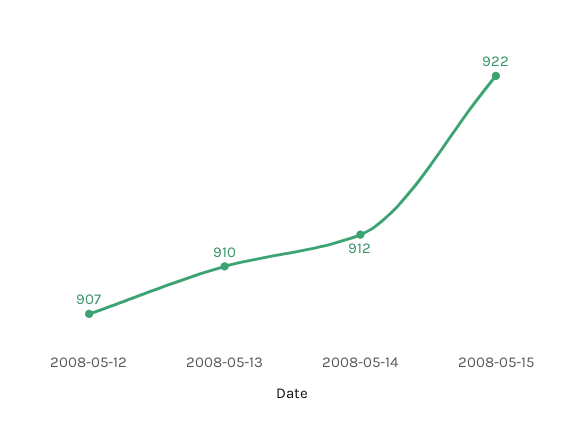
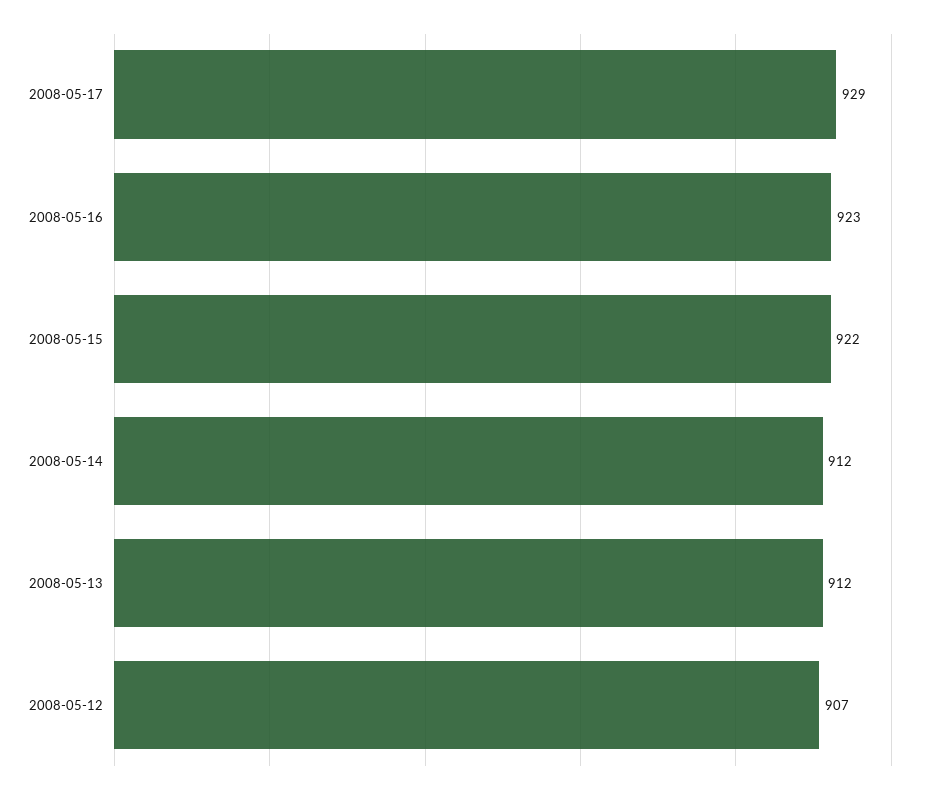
2008-05-13: 910 -> 912
2008-05-17: none -> 929
2008-05-16: none -> 923

